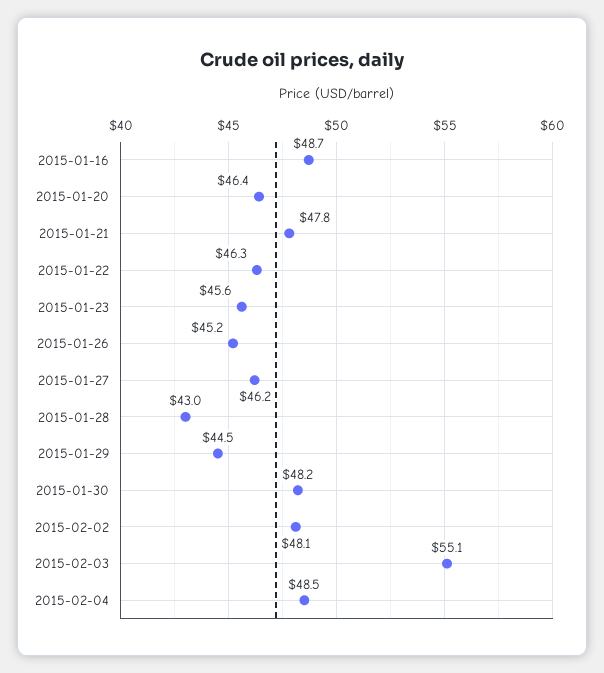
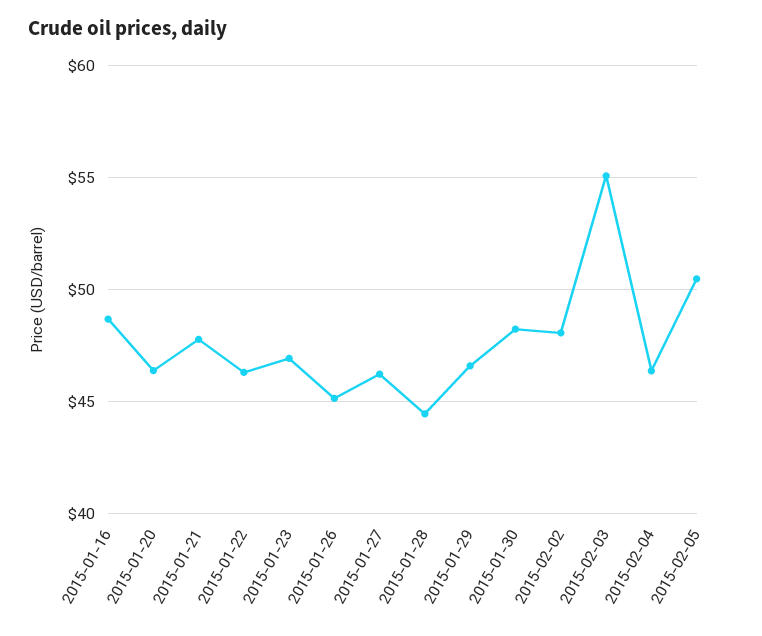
2015-01-23: 45.6 -> 47
2015-01-28: 43 -> 44.5
2015-01-29: 44.5 -> 46.5
2015-02-04: 48.5 -> 46.5
2015-02-05: none -> 50.5

